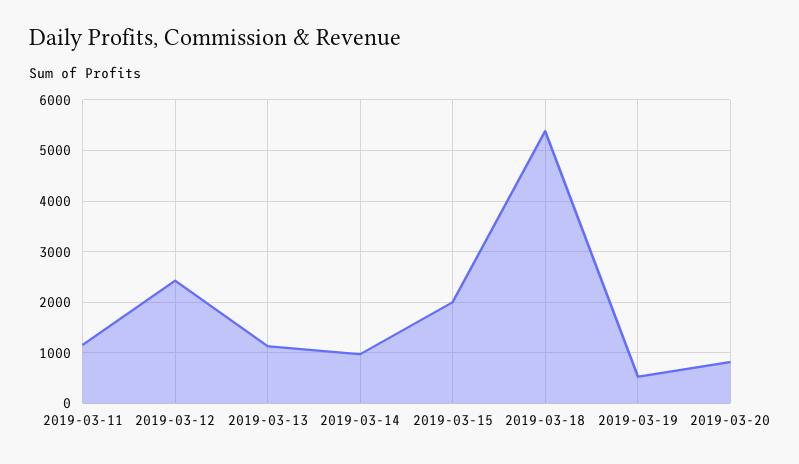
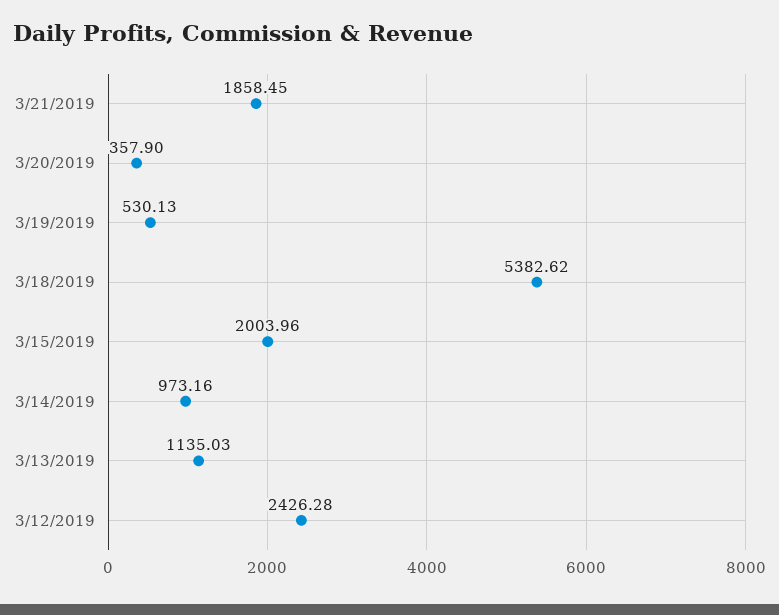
2019-03-11: 1200 -> none
2019-03-20: 800 -> 357.9
3/21/2019: none -> 1858.45

